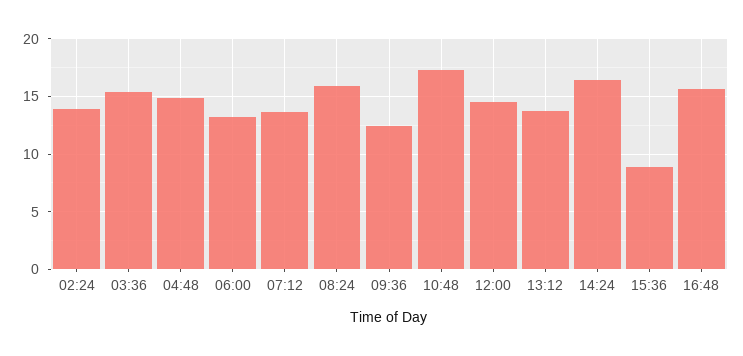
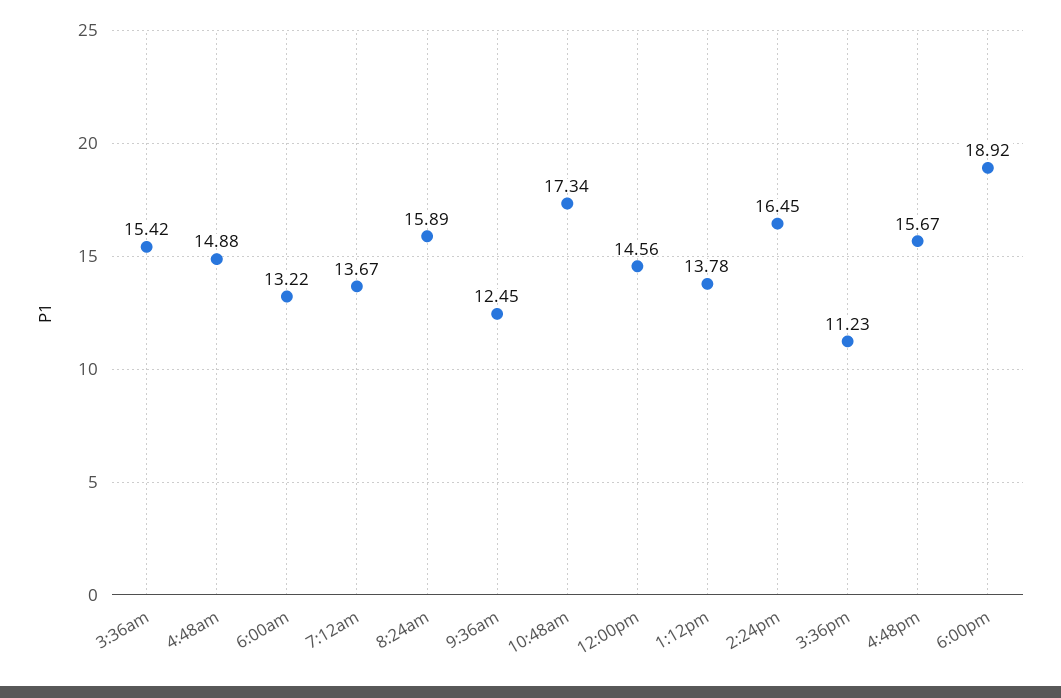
02:24: 14 -> none
15:36: 9 -> 11.23
6:00pm: none -> 18.92

